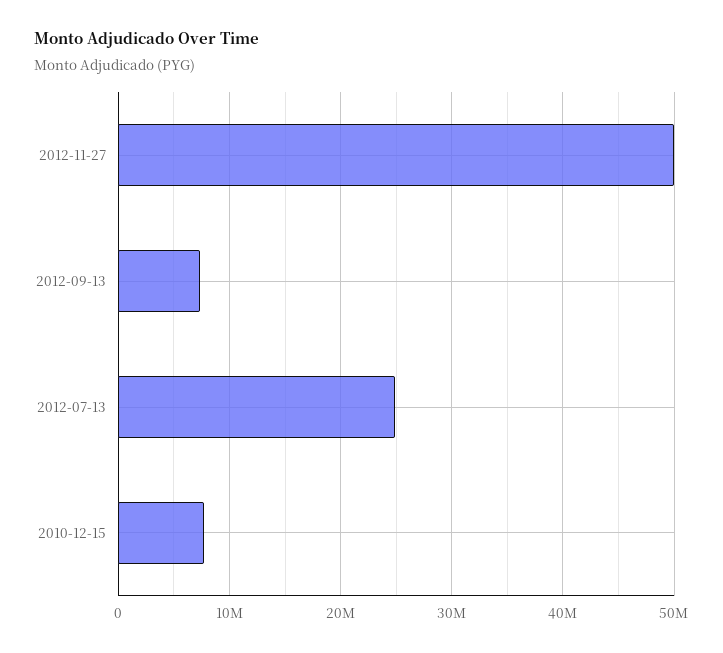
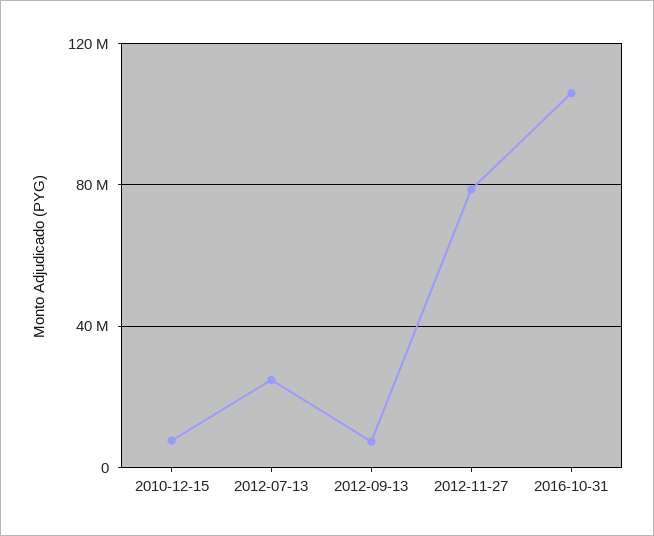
2012-11-27: 50000000 -> 80000000
2016-10-31: none -> 105000000

